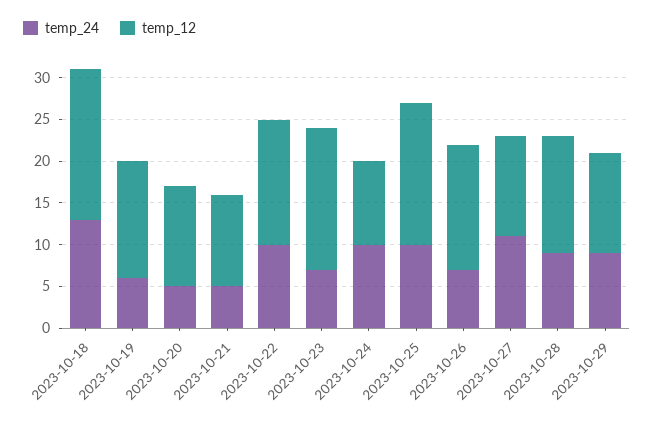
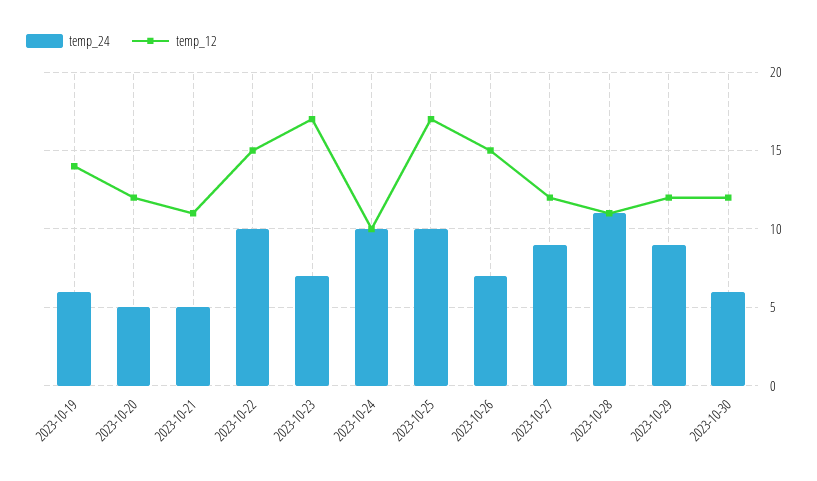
temp_24, 2023-10-18: 13 -> none
temp_12, 2023-10-18: 18 -> none
temp_24, 2023-10-27: 11 -> 9
temp_24, 2023-10-28: 9 -> 11
temp_12, 2023-10-28: 14 -> 11
temp_24, 2023-10-30: none -> 6
temp_12, 2023-10-30: none -> 12

